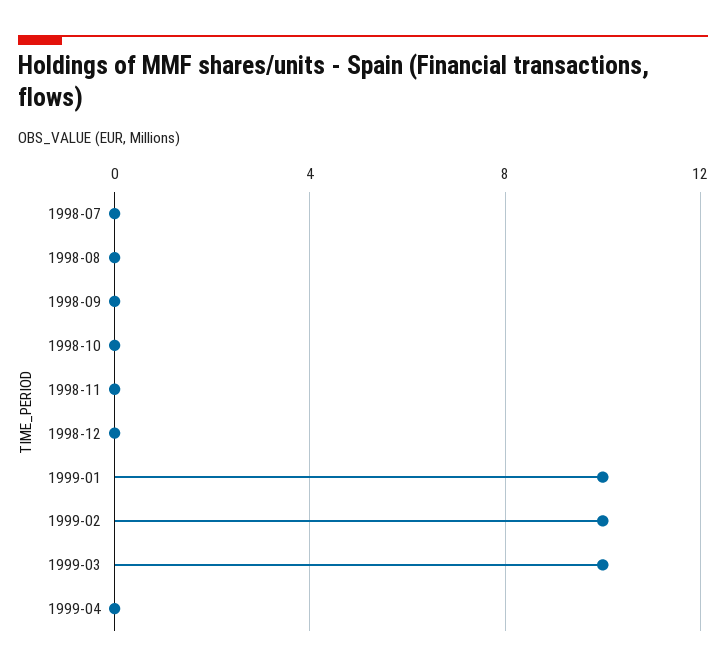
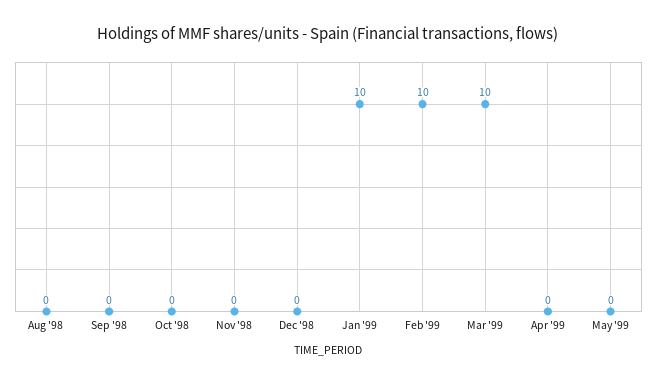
1998-07: 0 -> none
May '99: none -> 0

